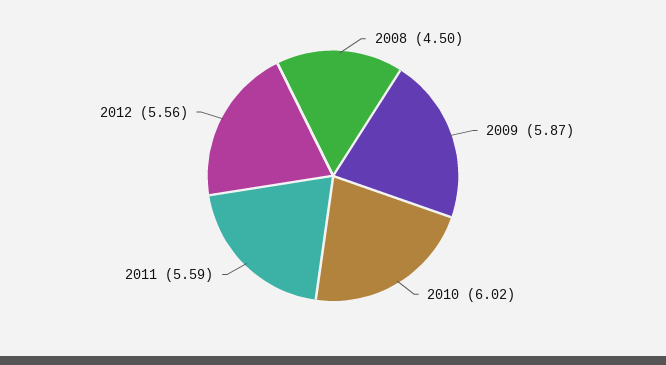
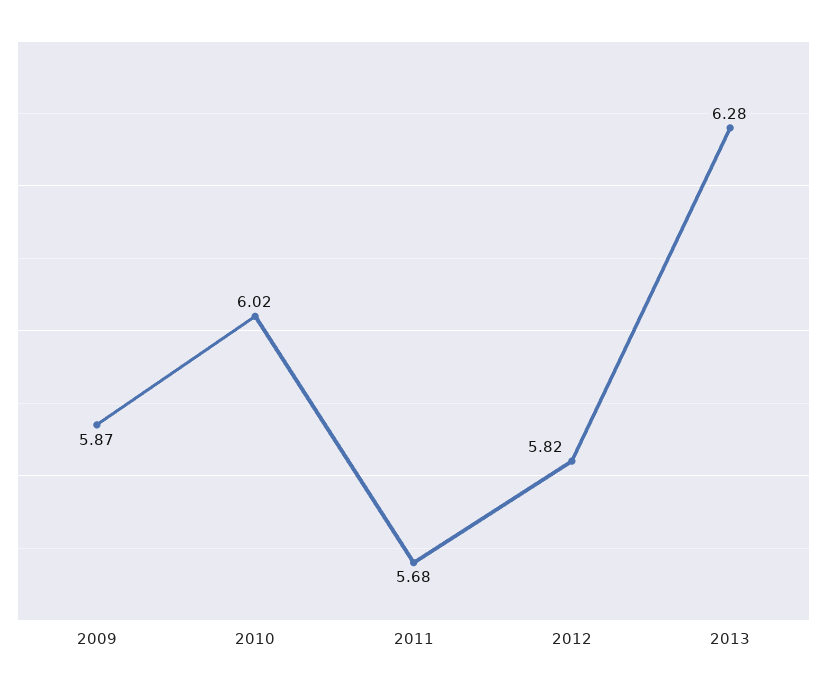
2008: 4.5 -> none
2011: 5.59 -> 5.68
2012: 5.56 -> 5.82
2013: none -> 6.28

